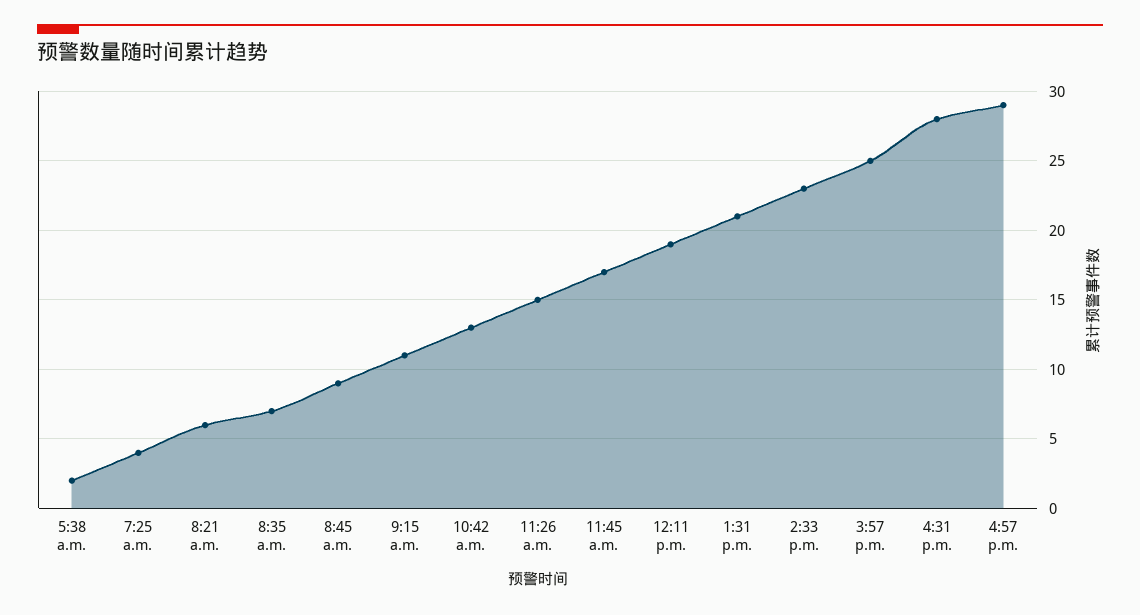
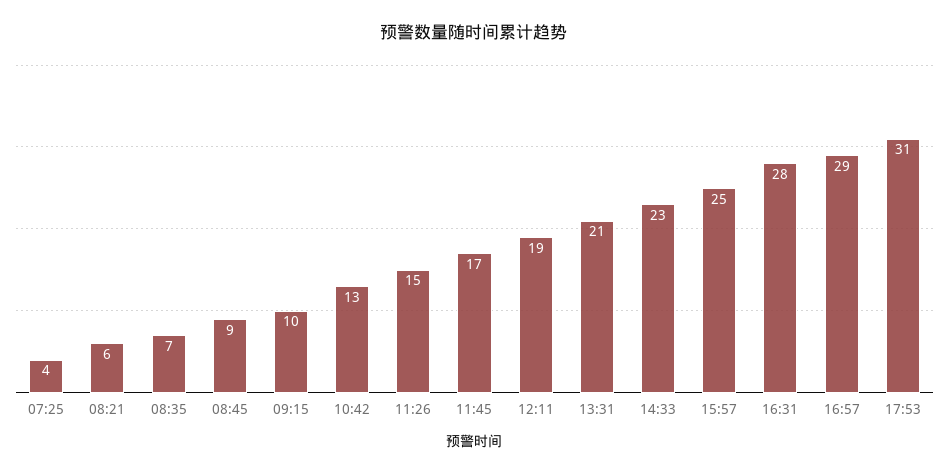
5:38 a.m.: 2 -> none
9:15 a.m.: 11 -> 10
17:53: none -> 31

